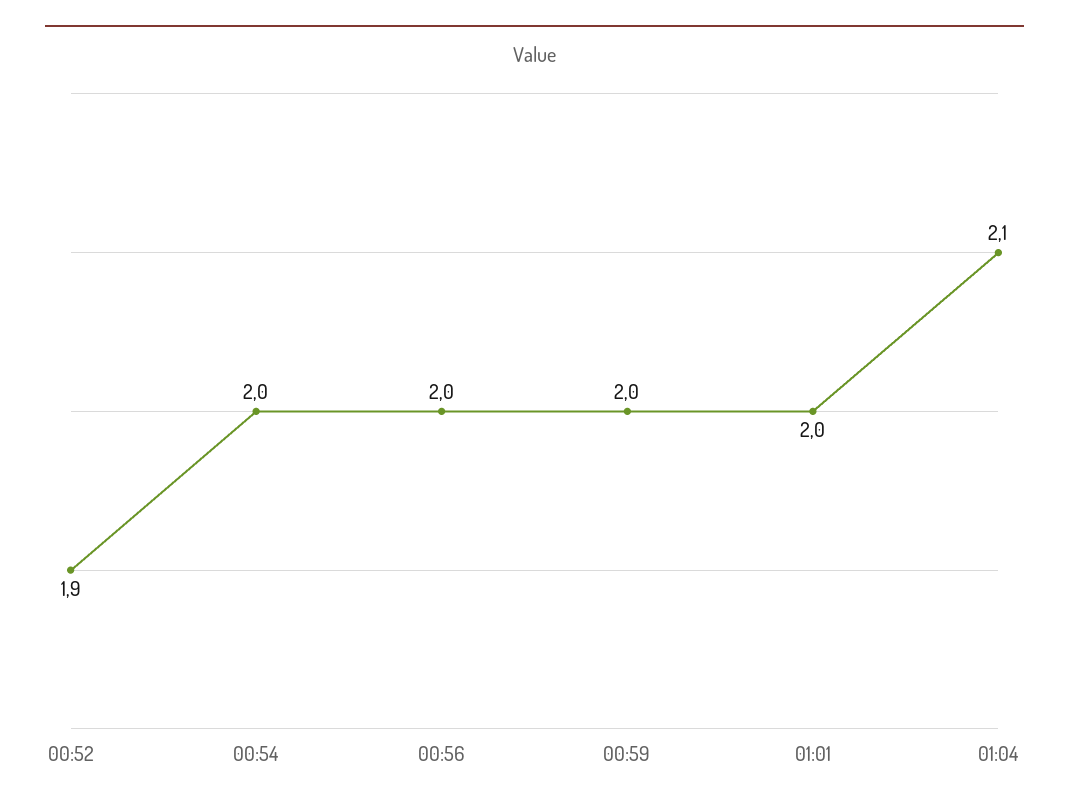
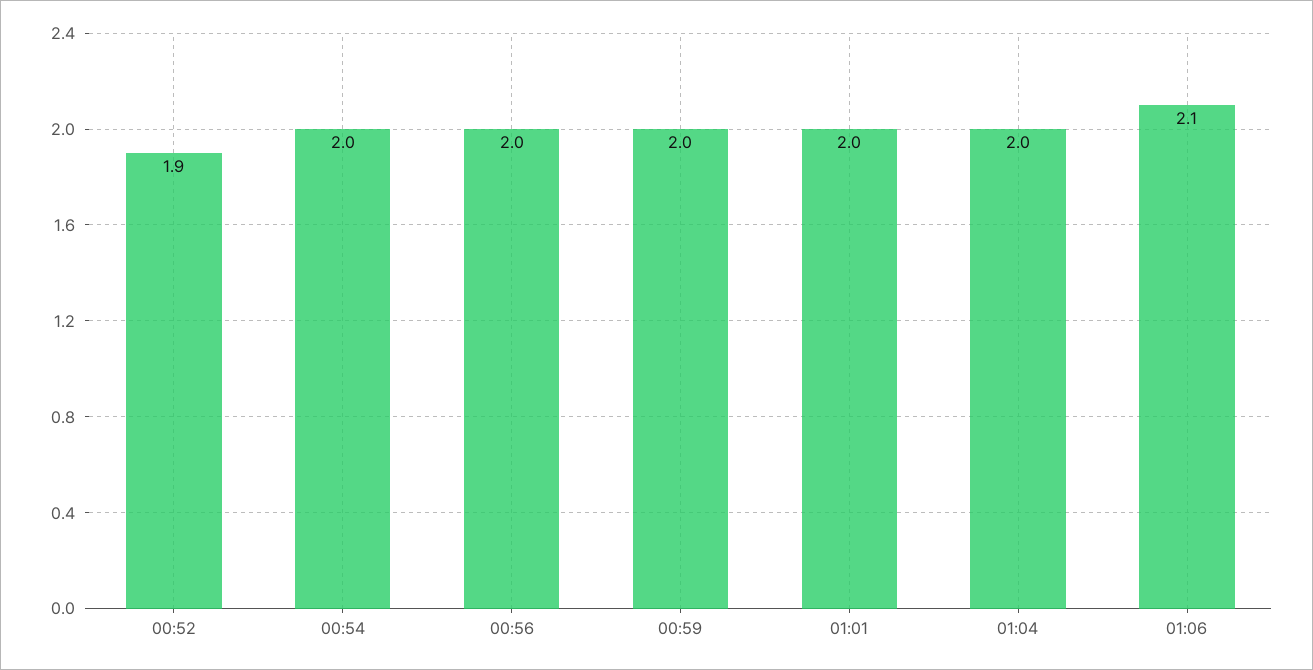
01:04: 2.1 -> 2
01:06: none -> 2.1

